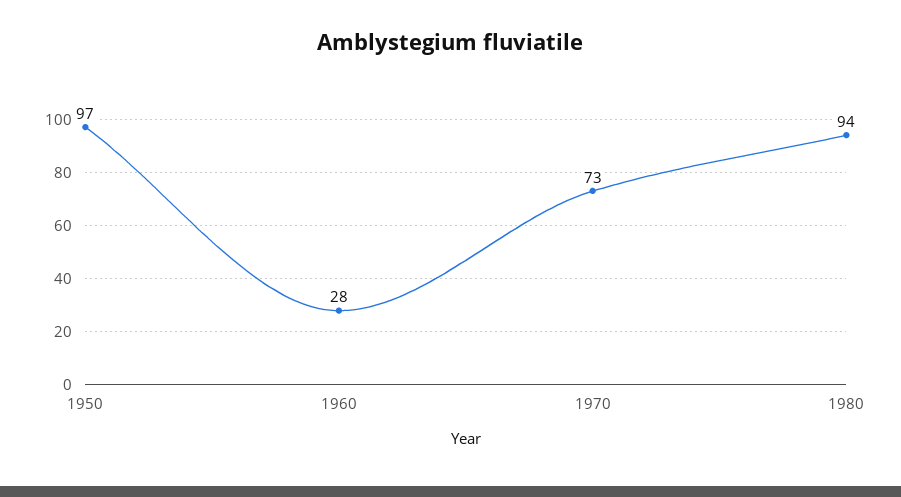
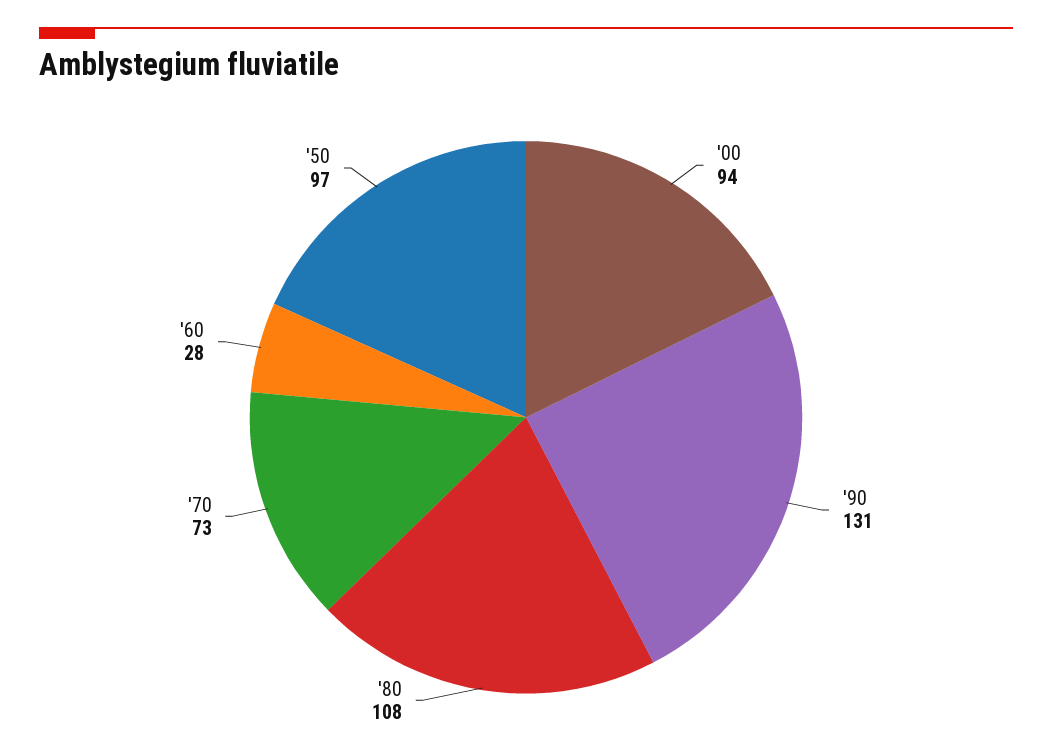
1980: 94 -> 108
'00: none -> 94
'90: none -> 131

